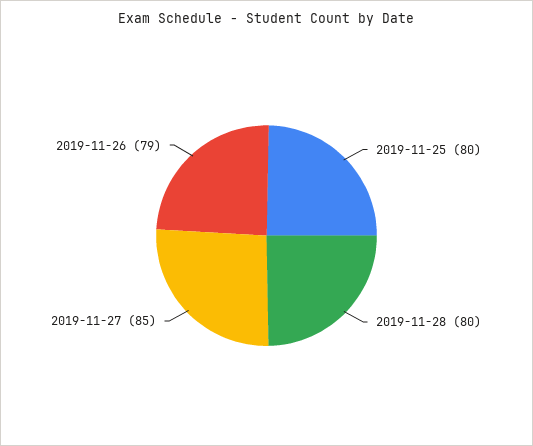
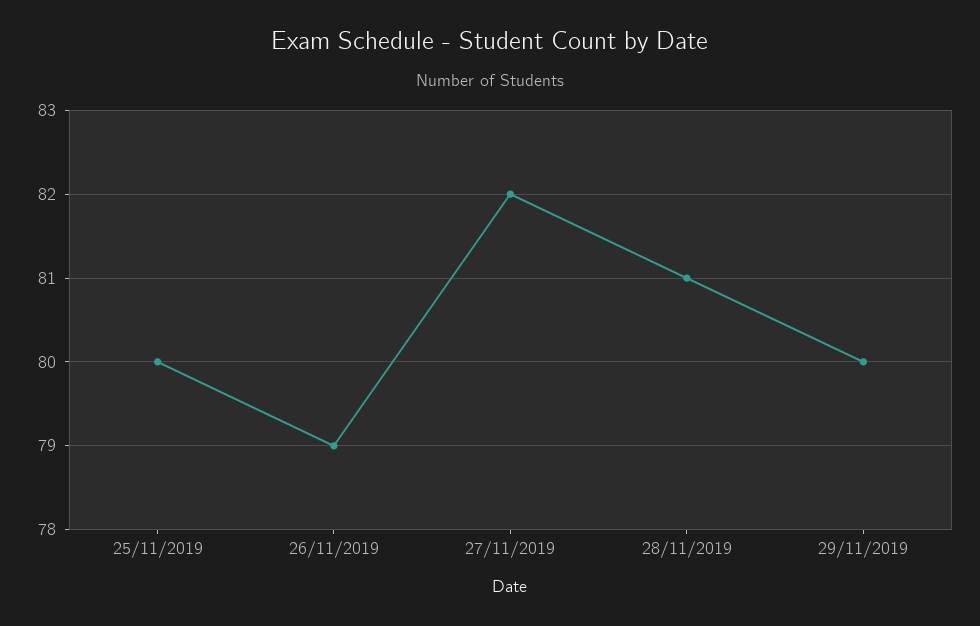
2019-11-28: 80 -> 81
2019-11-27: 85 -> 82
29/11/2019: none -> 80

